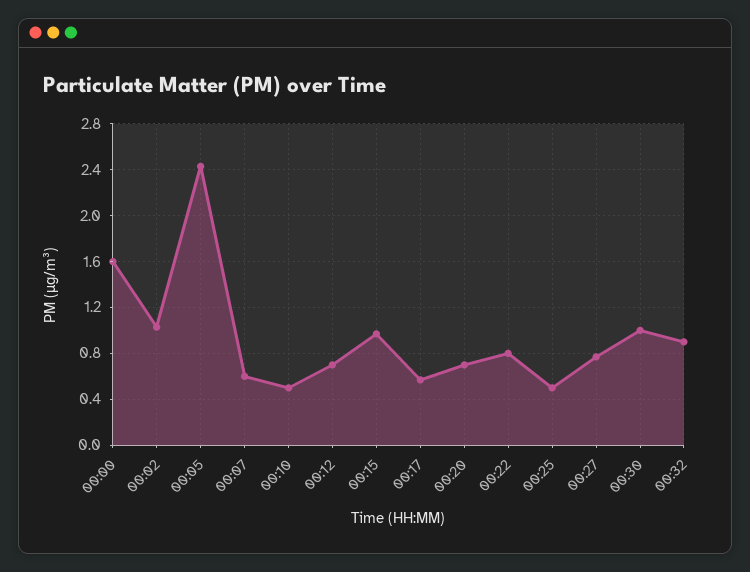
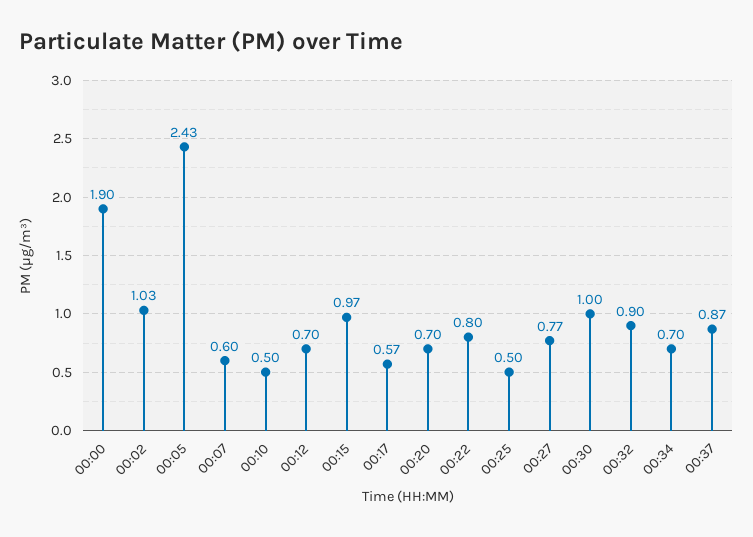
00:00: 1.6 -> 1.9
00:34: none -> 0.7
00:37: none -> 0.87

